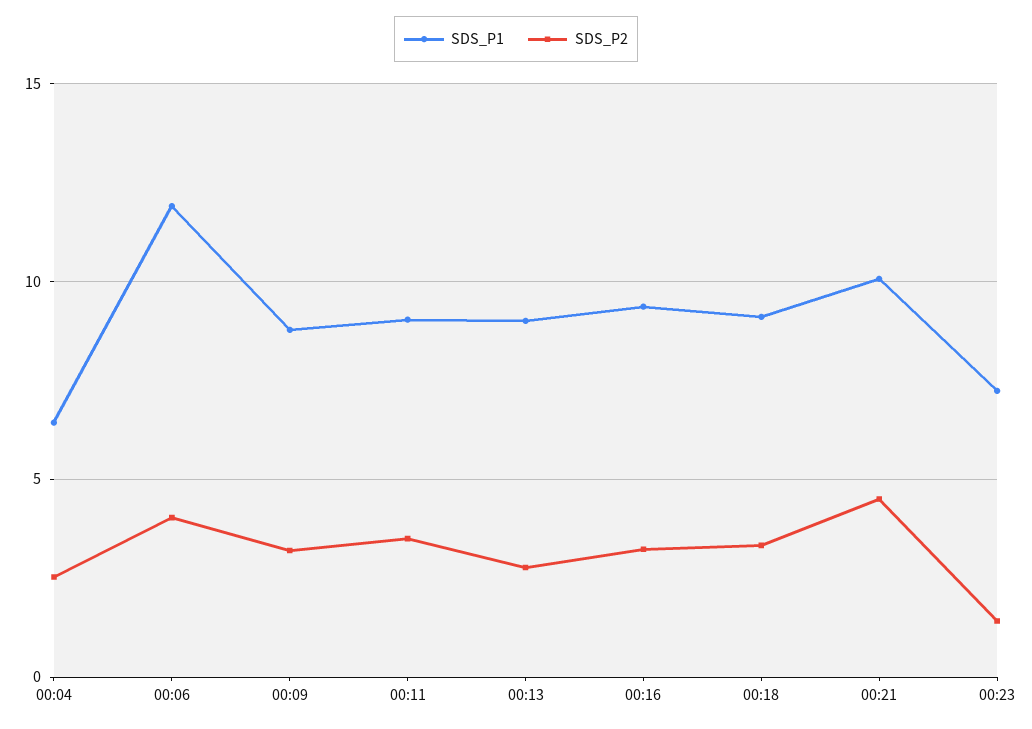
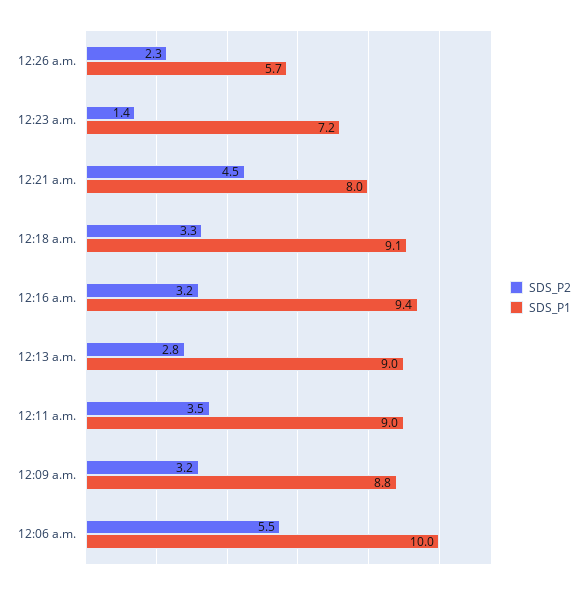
SDS_P1, 00:04: 6.5 -> none
SDS_P2, 00:04: 2.5 -> none
SDS_P1, 00:06: 12 -> 10
SDS_P2, 00:06: 4 -> 5.5
SDS_P1, 00:21: 10 -> 8
SDS_P2, 12:26 a.m.: none -> 2.3
SDS_P1, 12:26 a.m.: none -> 5.7

